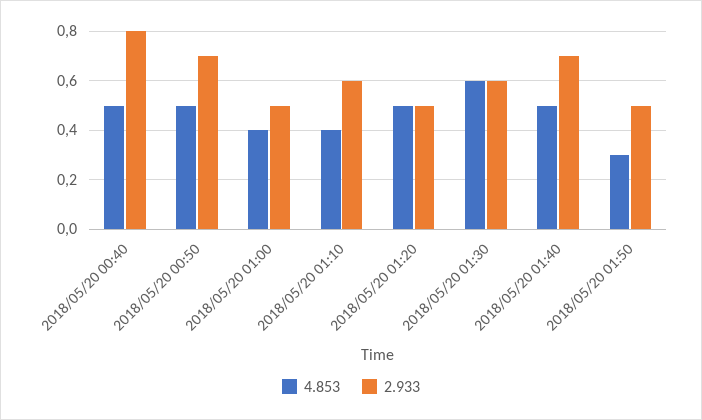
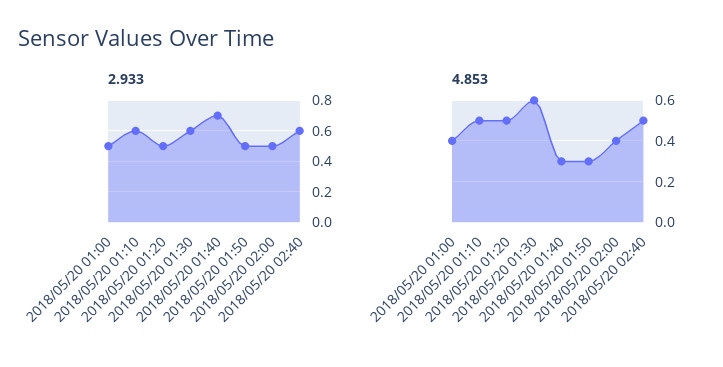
4.853, 2018/05/20 00:40: 0.5 -> none
2.933, 2018/05/20 00:40: 0.8 -> none
4.853, 2018/05/20 00:50: 0.5 -> none
2.933, 2018/05/20 00:50: 0.7 -> none
4.853, 2018/05/20 01:10: 0.4 -> 0.5
4.853, 2018/05/20 01:40: 0.5 -> 0.3
2.933, 2018/05/20 02:00: none -> 0.5
2.933, 2018/05/20 02:40: none -> 0.6
4.853, 2018/05/20 02:00: none -> 0.4
4.853, 2018/05/20 02:40: none -> 0.5

